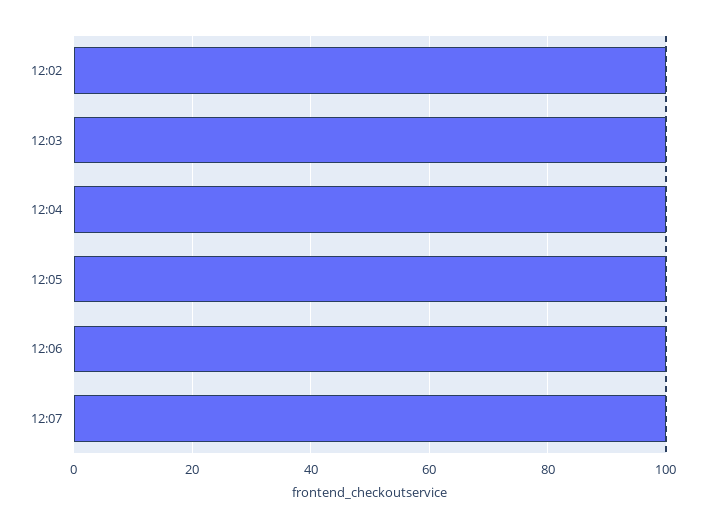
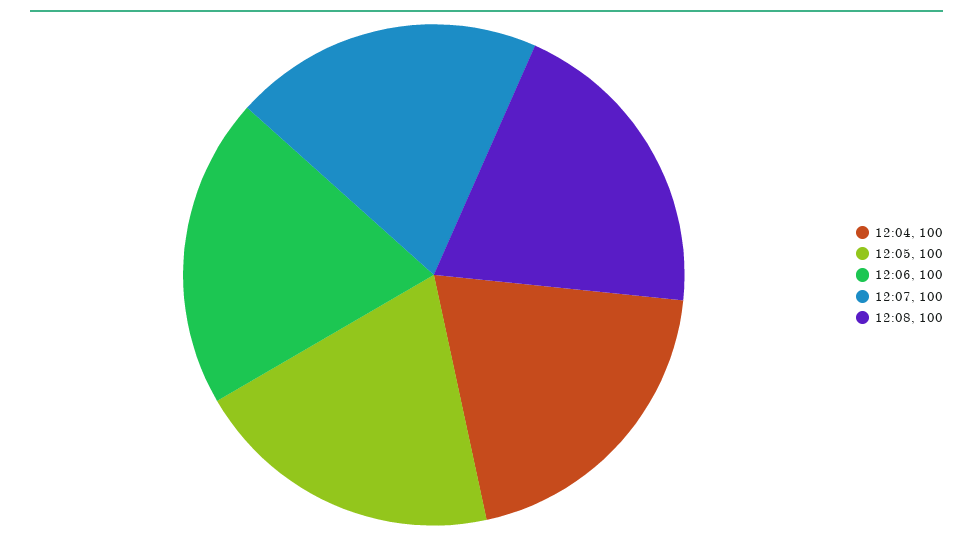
12:02: 100 -> none
12:03: 100 -> none
12:08: none -> 100

